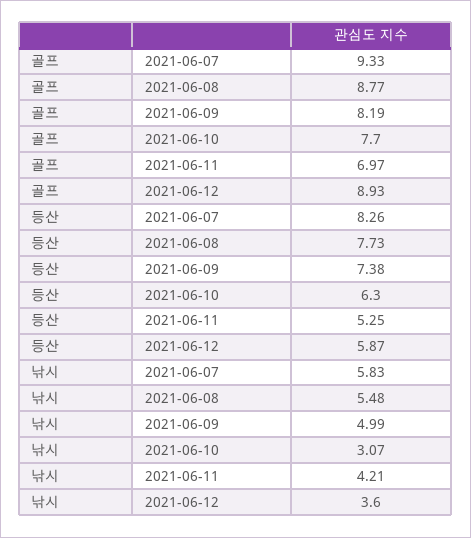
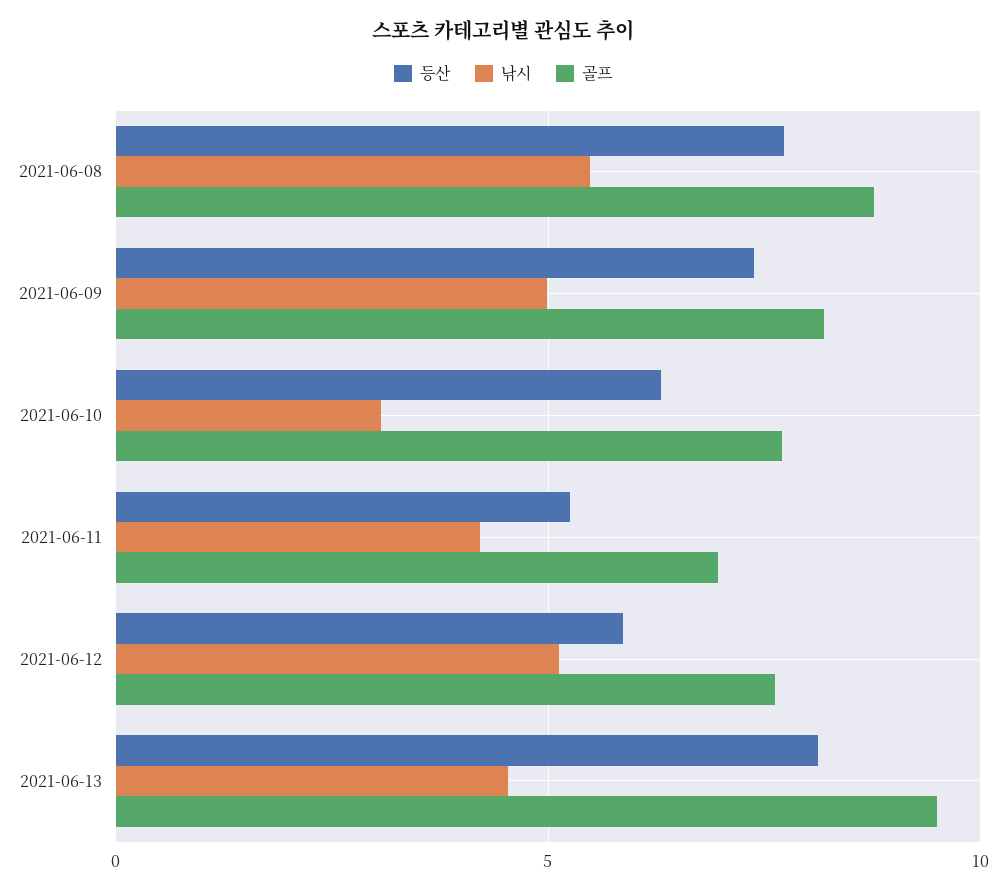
골프, 2021-06-07: 9.33 -> none
골프, 2021-06-12: 8.93 -> 7.5
등산, 2021-06-07: 8.26 -> none
낚시, 2021-06-07: 5.83 -> none
낚시, 2021-06-12: 3.6 -> 5
등산, 2021-06-13: none -> 8
낚시, 2021-06-13: none -> 4.5
골프, 2021-06-13: none -> 9.5

